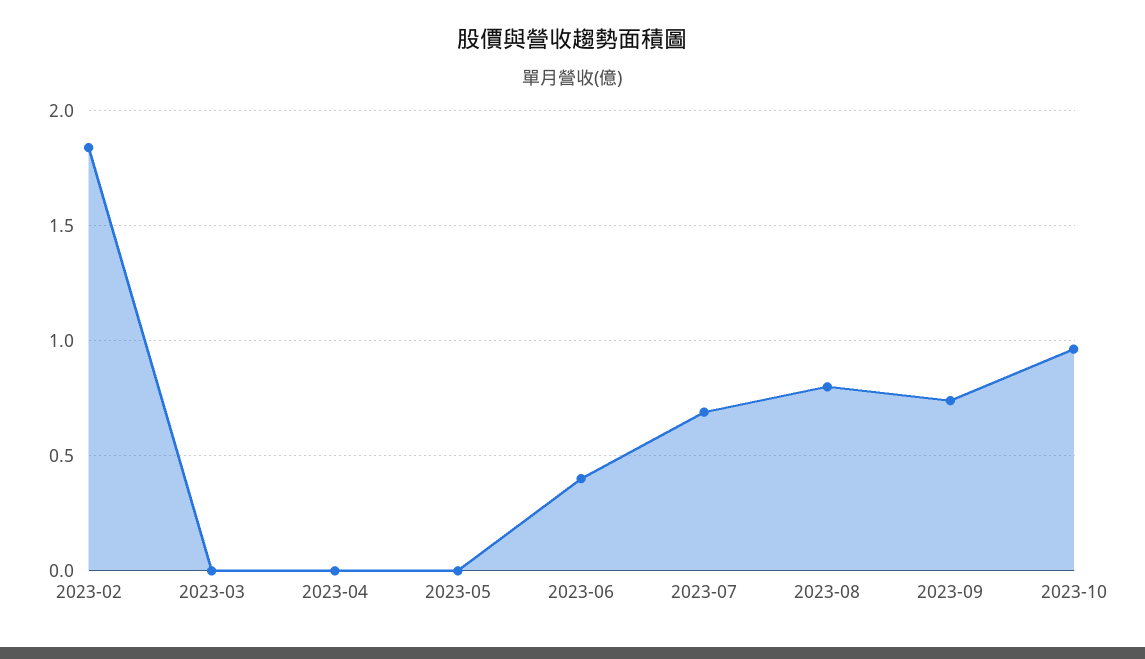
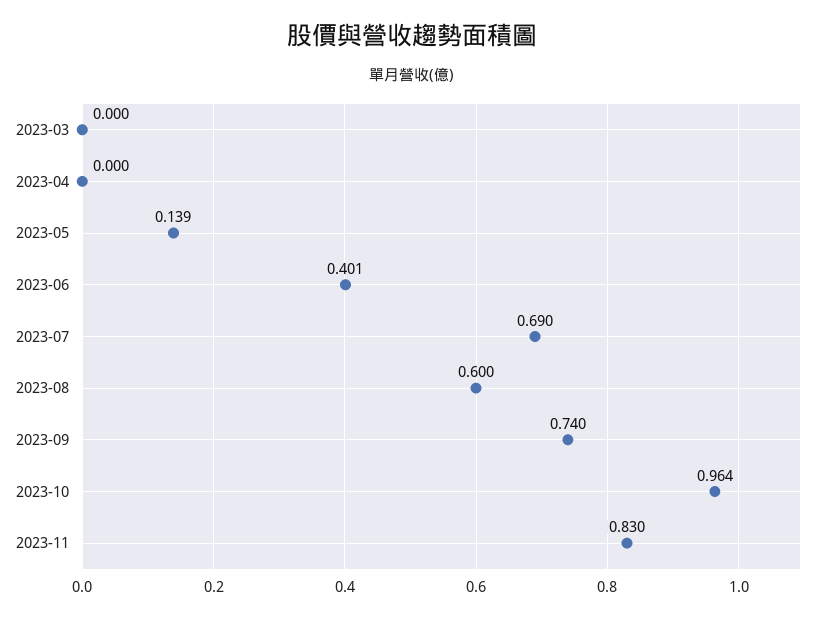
2023-02: 1.85 -> none
2023-05: 0 -> 0.139
2023-08: 0.8 -> 0.6
2023-11: none -> 0.83

